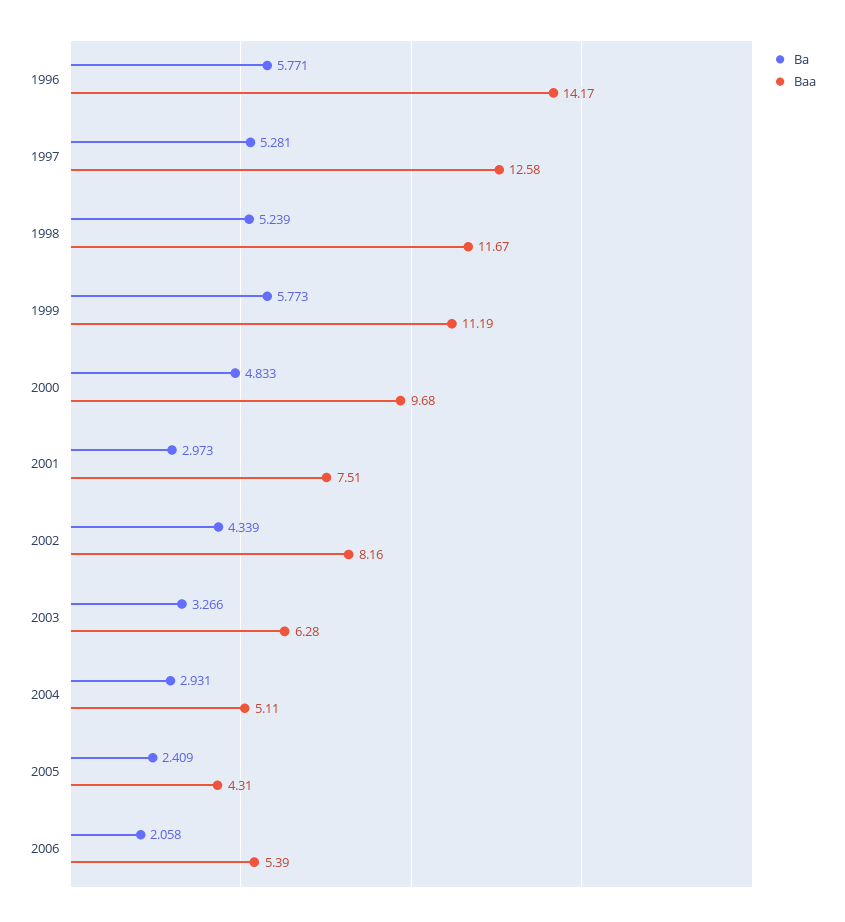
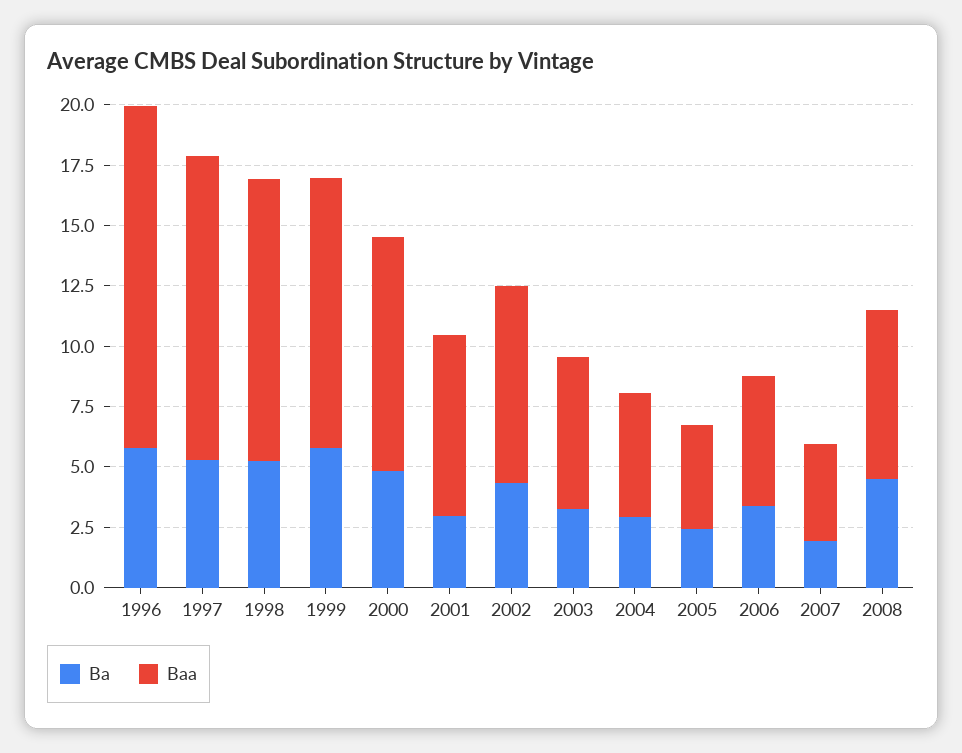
Ba, 2006: 2.058 -> 3.5
Ba, 2007: none -> 2
Baa, 2007: none -> 4
Ba, 2008: none -> 4.5
Baa, 2008: none -> 7

